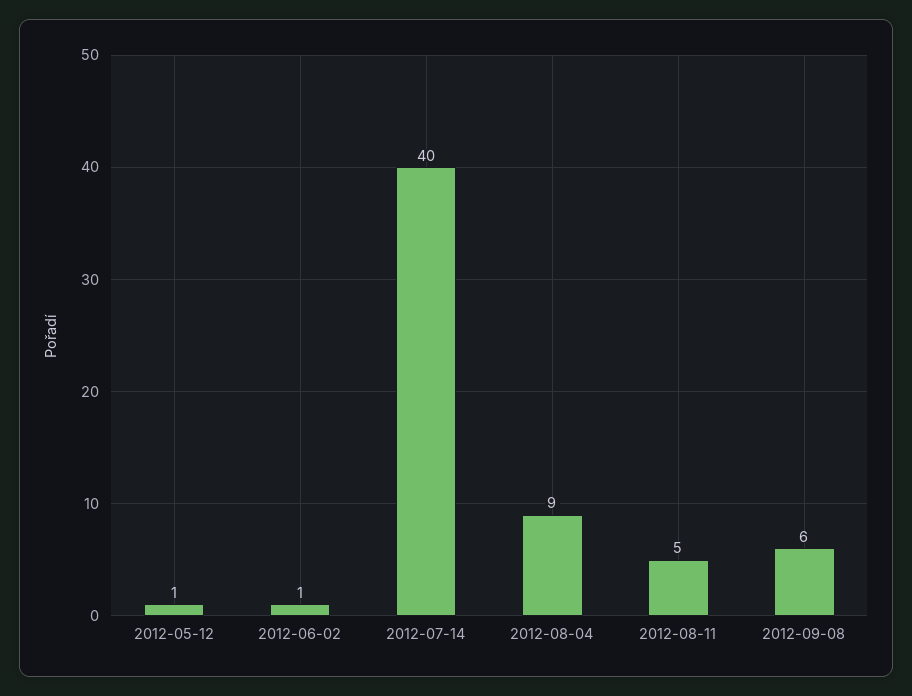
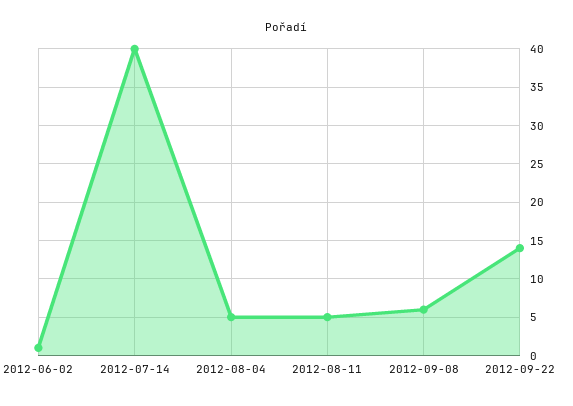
2012-05-12: 1 -> none
2012-08-04: 9 -> 5
2012-09-22: none -> 14

